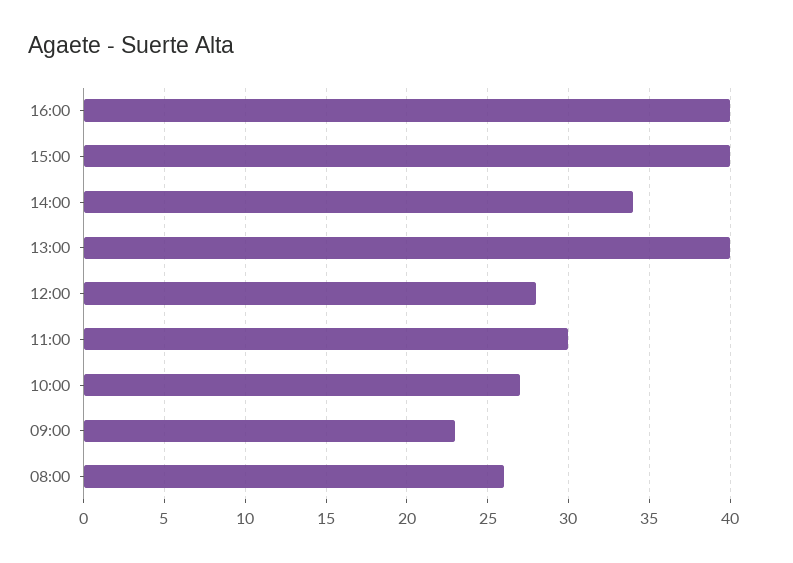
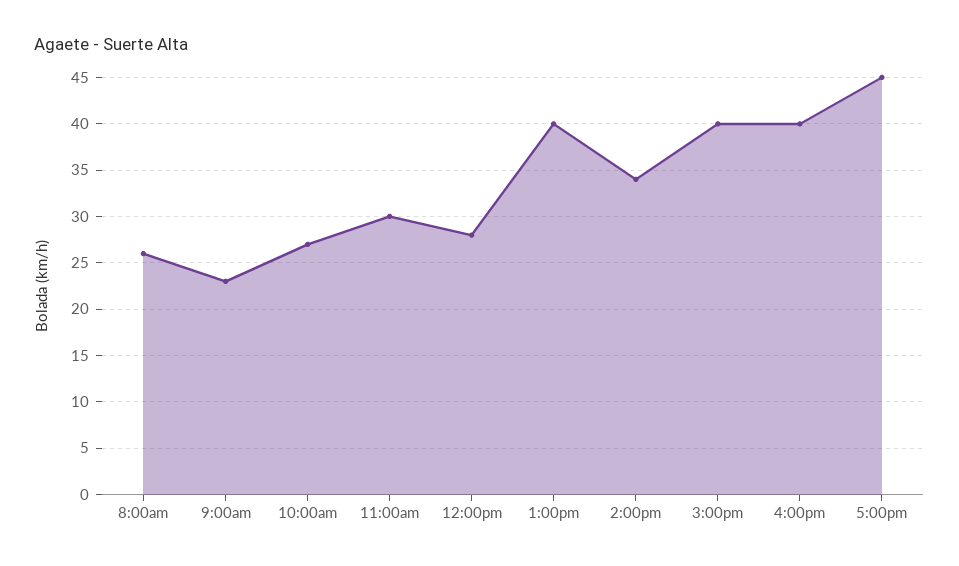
5:00pm: none -> 45

